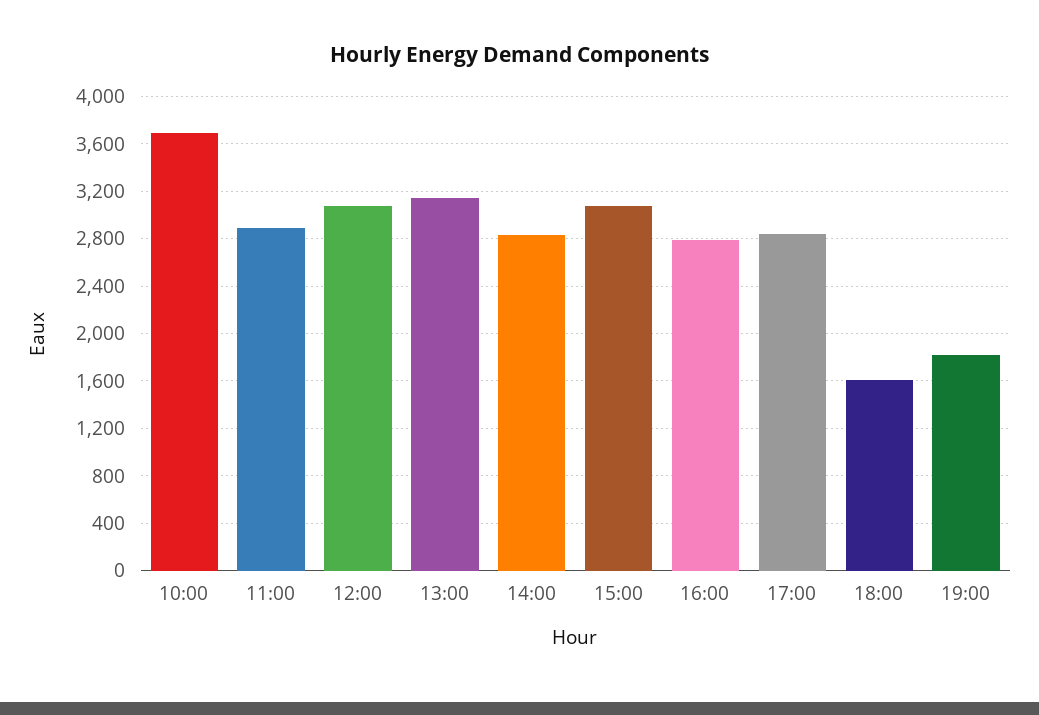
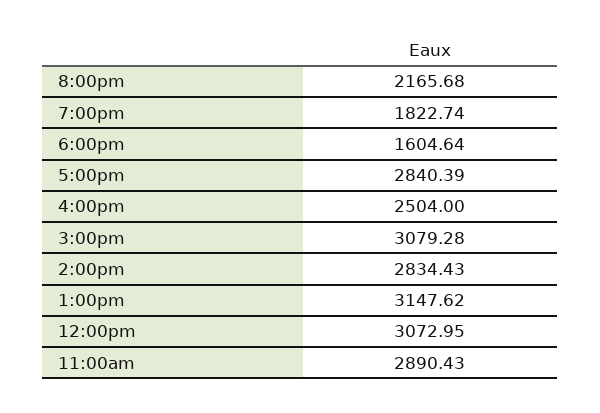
10:00: 3700 -> none
16:00: 2800 -> 2504
8:00pm: none -> 2165.68

